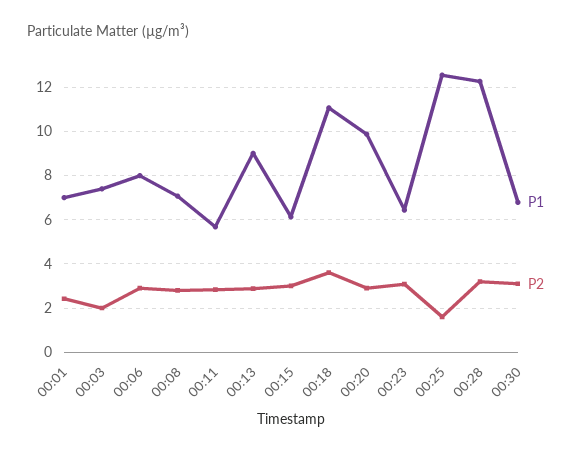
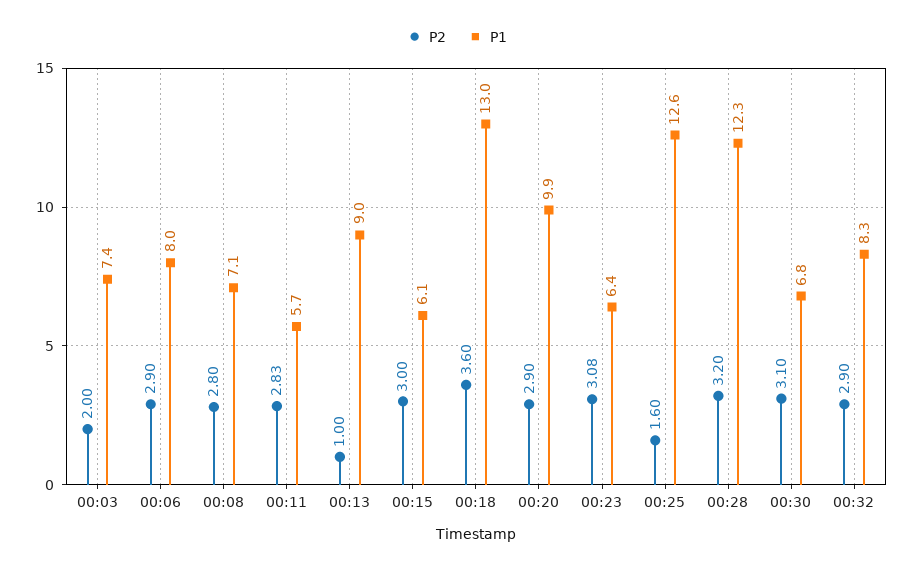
P1, 00:01: 7 -> none
P2, 00:01: 2.5 -> none
P2, 00:13: 3 -> 1
P1, 00:18: 11 -> 13
P2, 00:32: none -> 2.9
P1, 00:32: none -> 8.3

